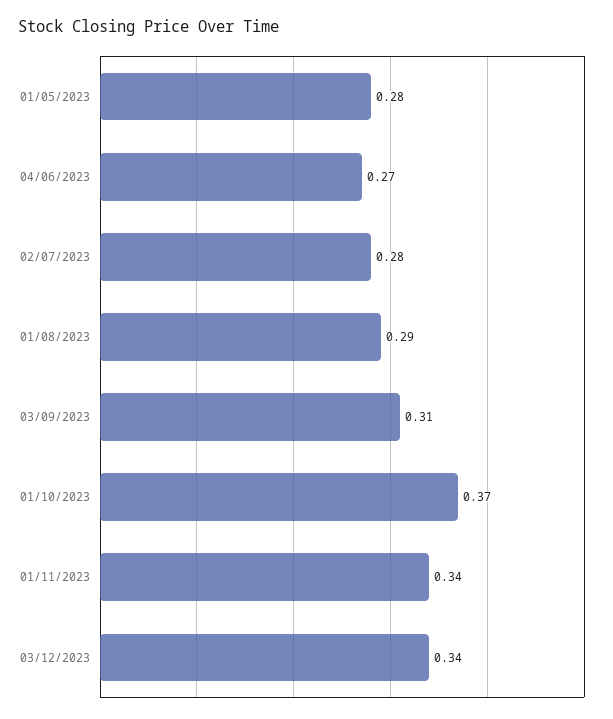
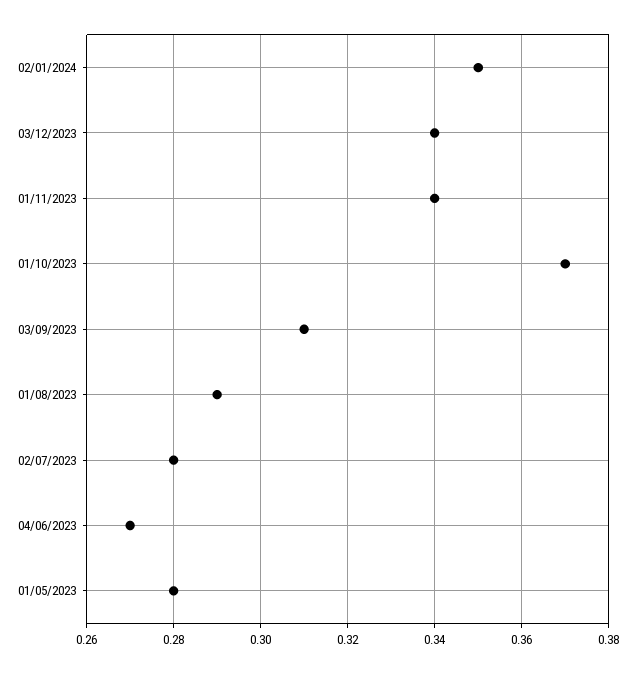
02/01/2024: none -> 0.35

